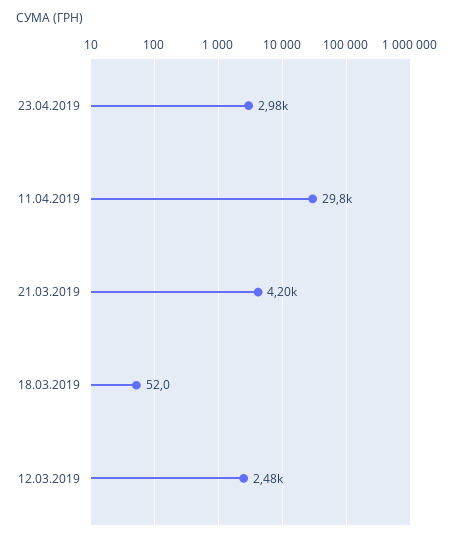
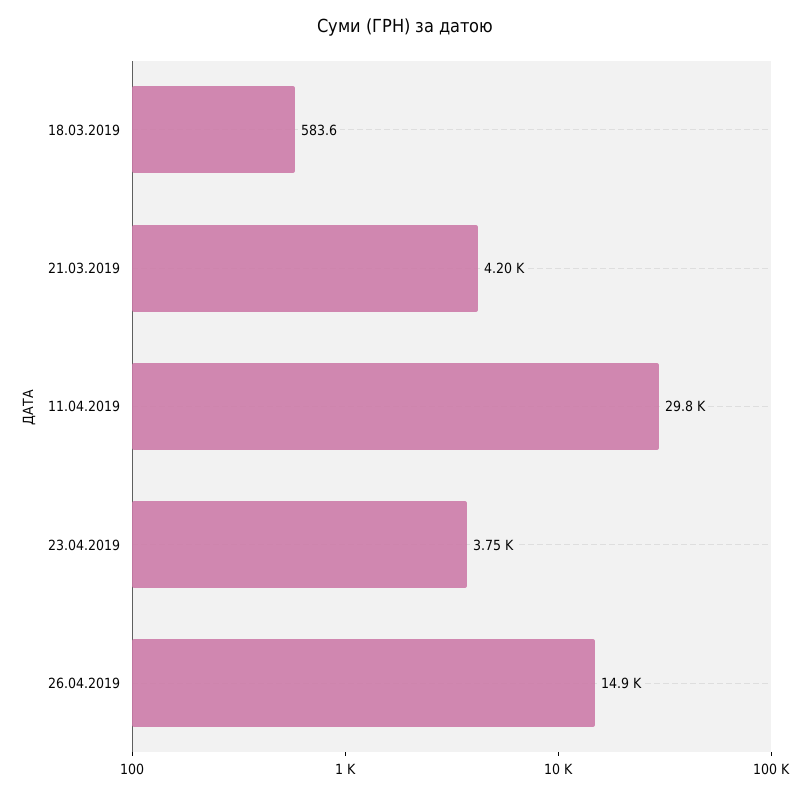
23.04.2019: 2980 -> 3750
18.03.2019: 52 -> 583.6
12.03.2019: 2480 -> none
26.04.2019: none -> 14900

